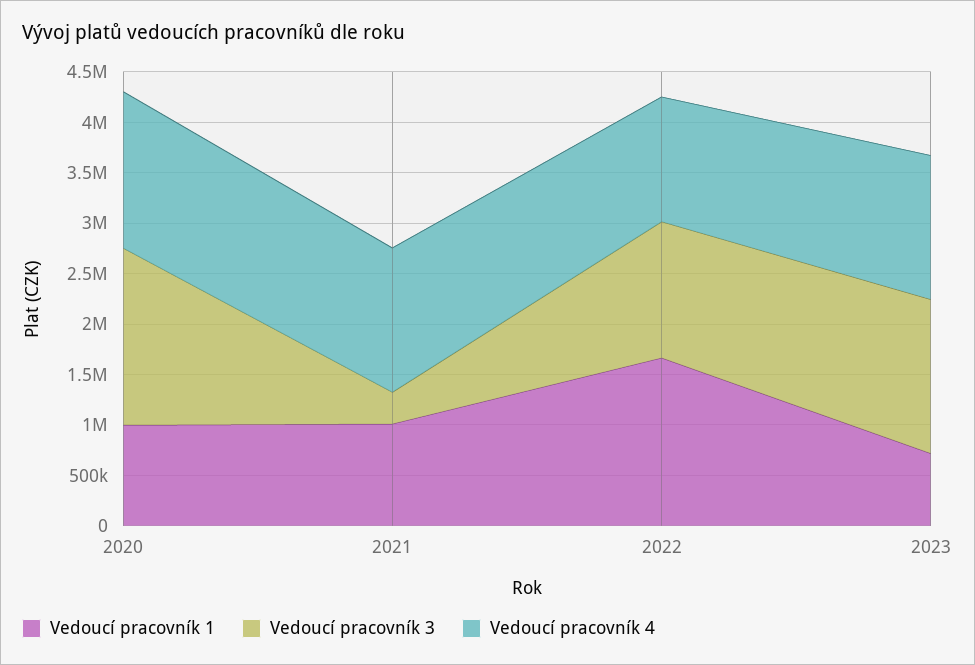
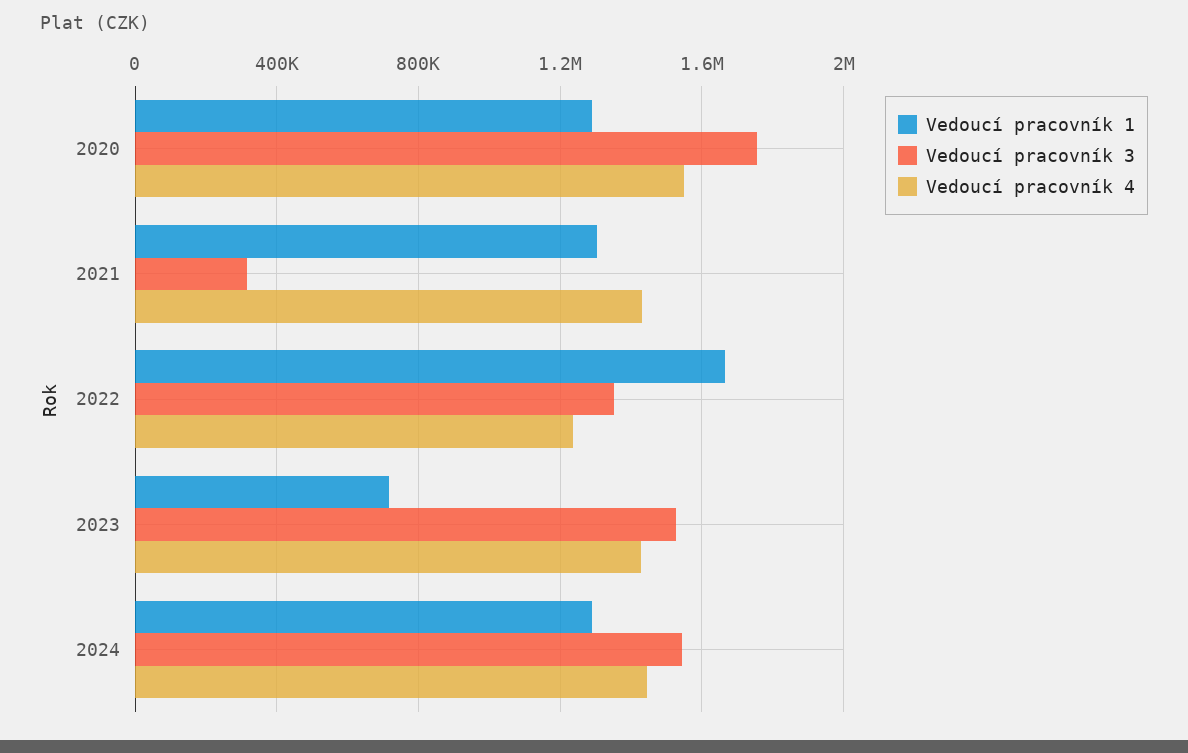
Vedoucí pracovník 1, 2020: 1000000 -> 1300000
Vedoucí pracovník 1, 2021: 1000000 -> 1300000
Vedoucí pracovník 1, 2024: none -> 1300000
Vedoucí pracovník 3, 2024: none -> 1550000
Vedoucí pracovník 4, 2024: none -> 1450000

